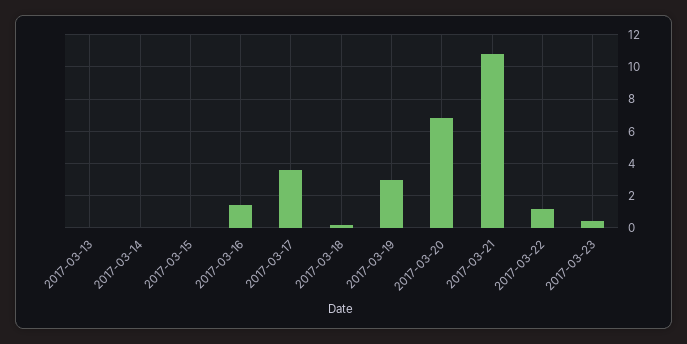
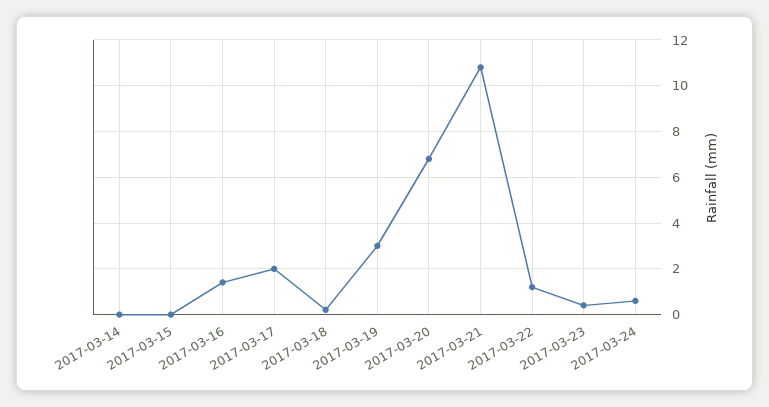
2017-03-13: 0 -> none
2017-03-17: 3.5 -> 2
2017-03-24: none -> 0.5

